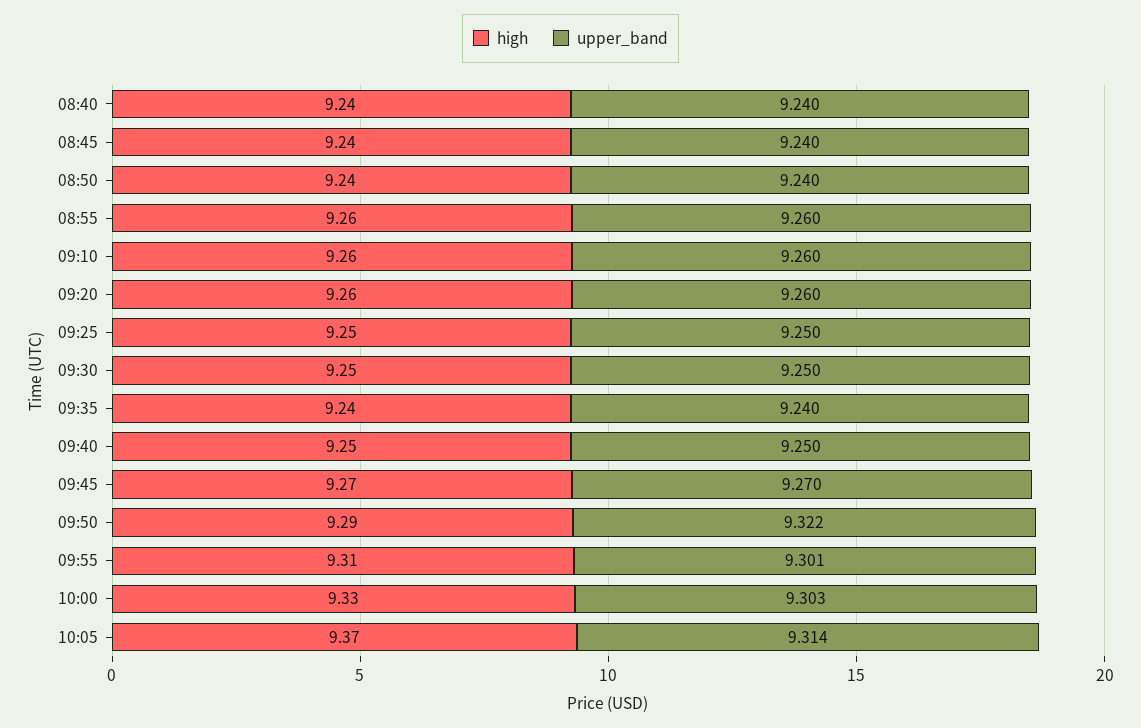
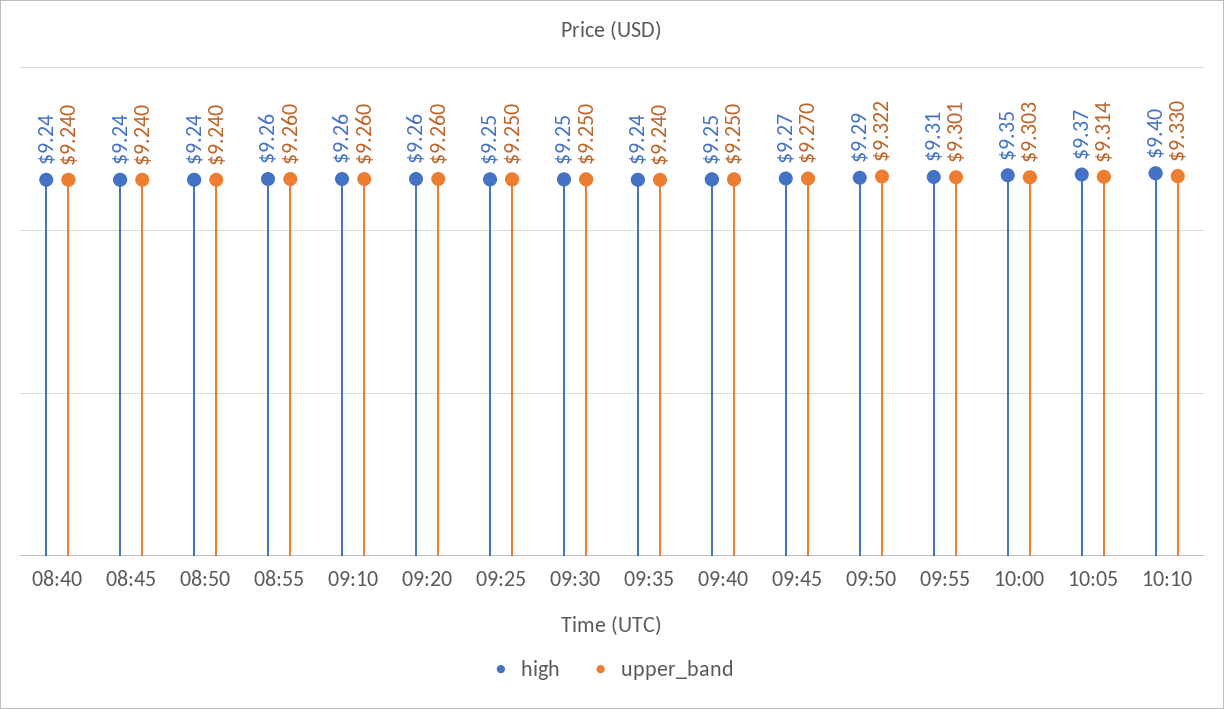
high, 10:00: 9.33 -> 9.35
high, 10:10: none -> 9.4
upper_band, 10:10: none -> 9.33

